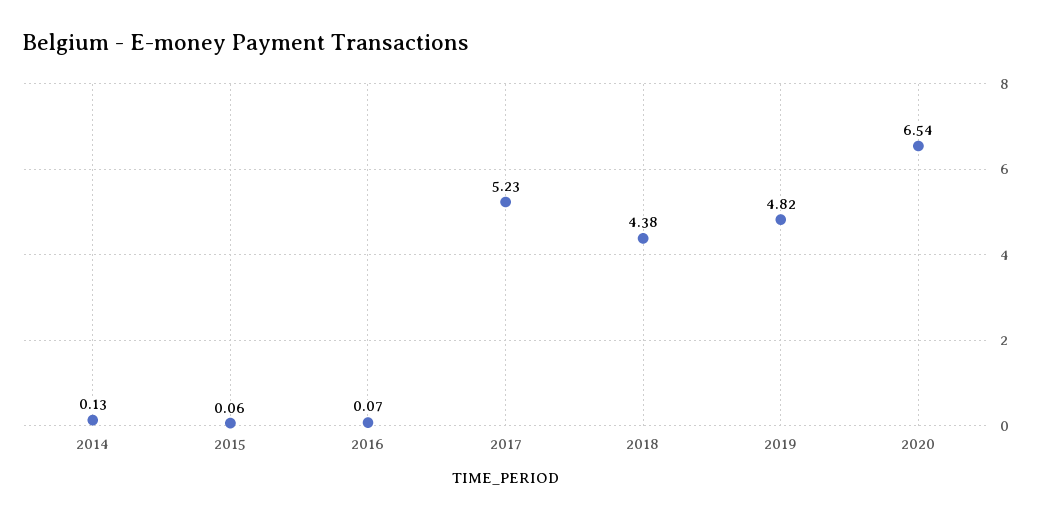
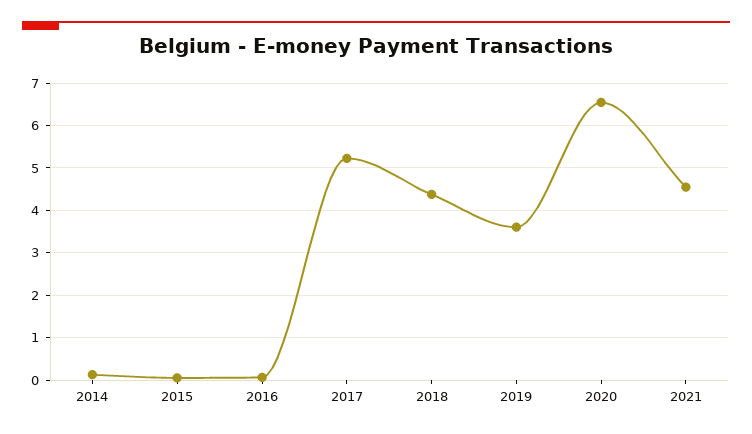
2019: 4.82 -> 3.6
2021: none -> 4.6

